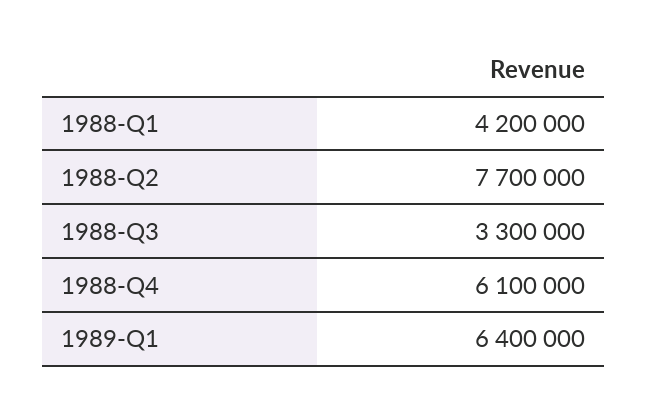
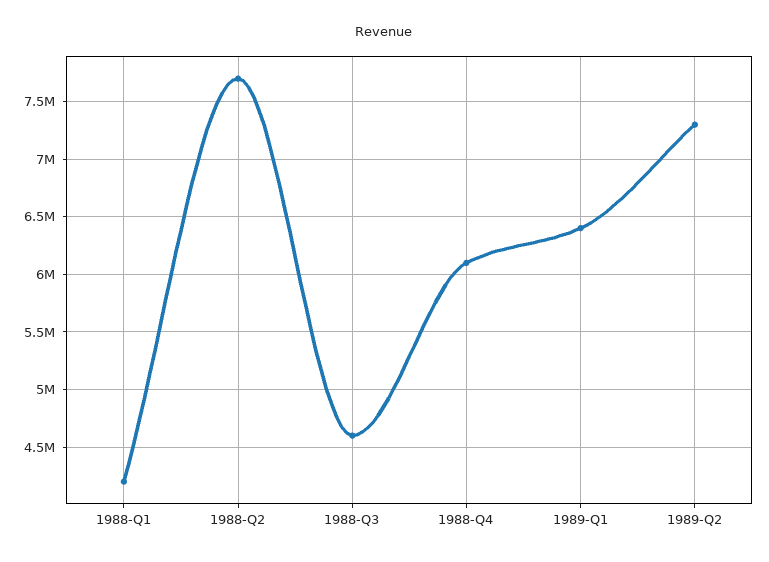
1988-Q3: 3300000 -> 4600000
1989-Q2: none -> 7300000

